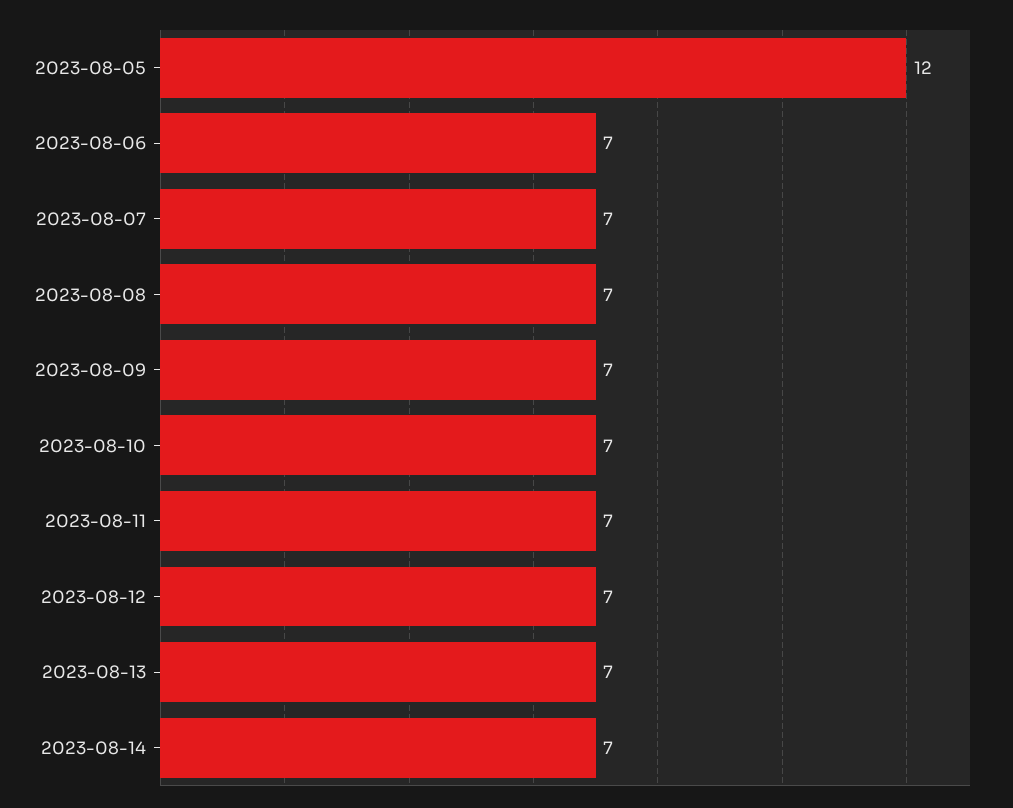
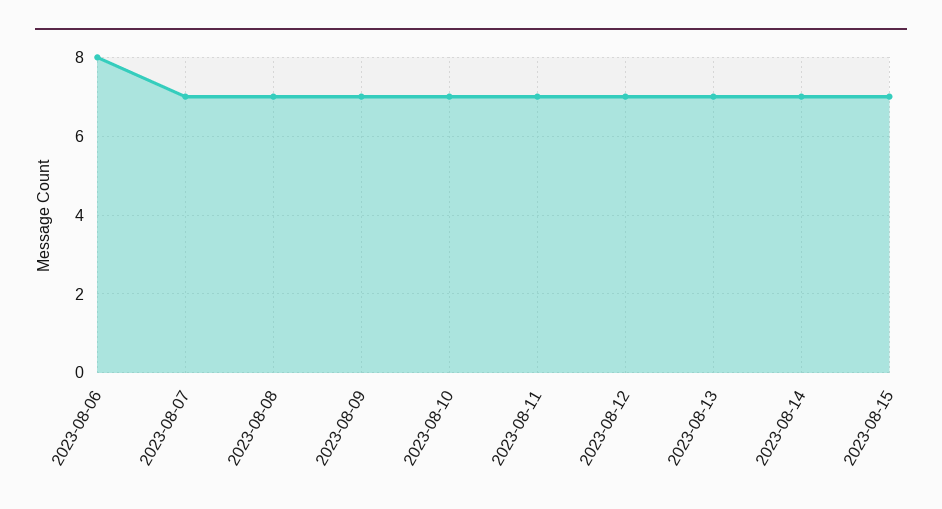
2023-08-05: 12 -> none
2023-08-06: 7 -> 8
2023-08-15: none -> 7

